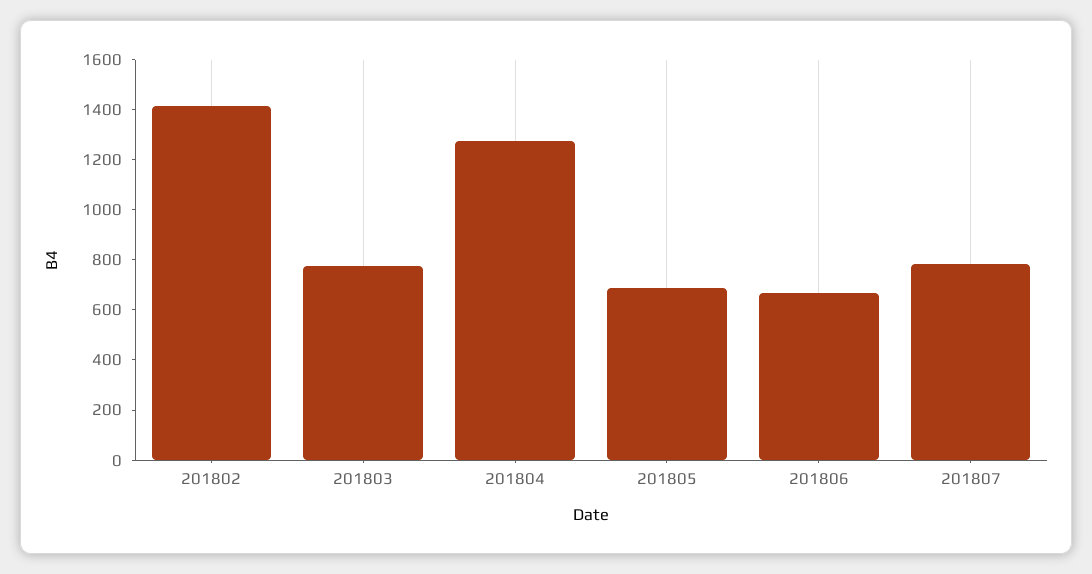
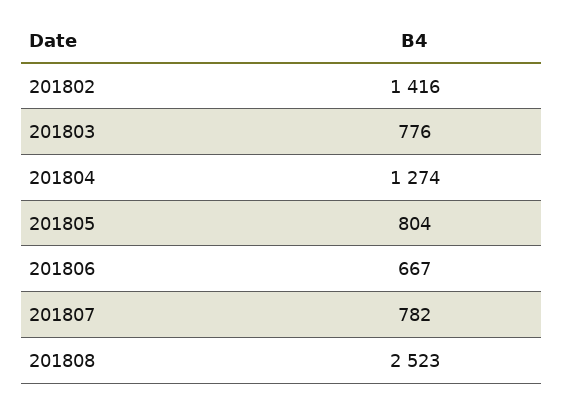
201805: 700 -> 804
201808: none -> 2523

